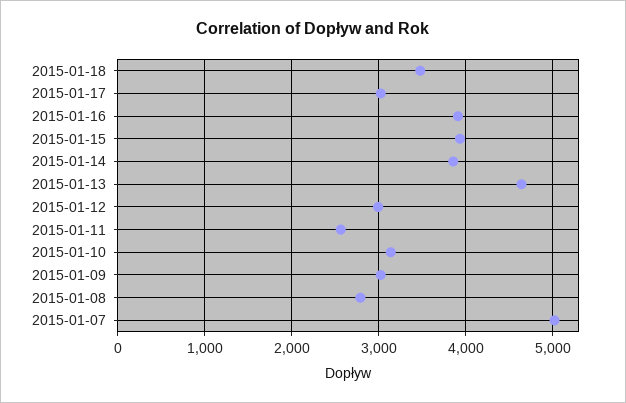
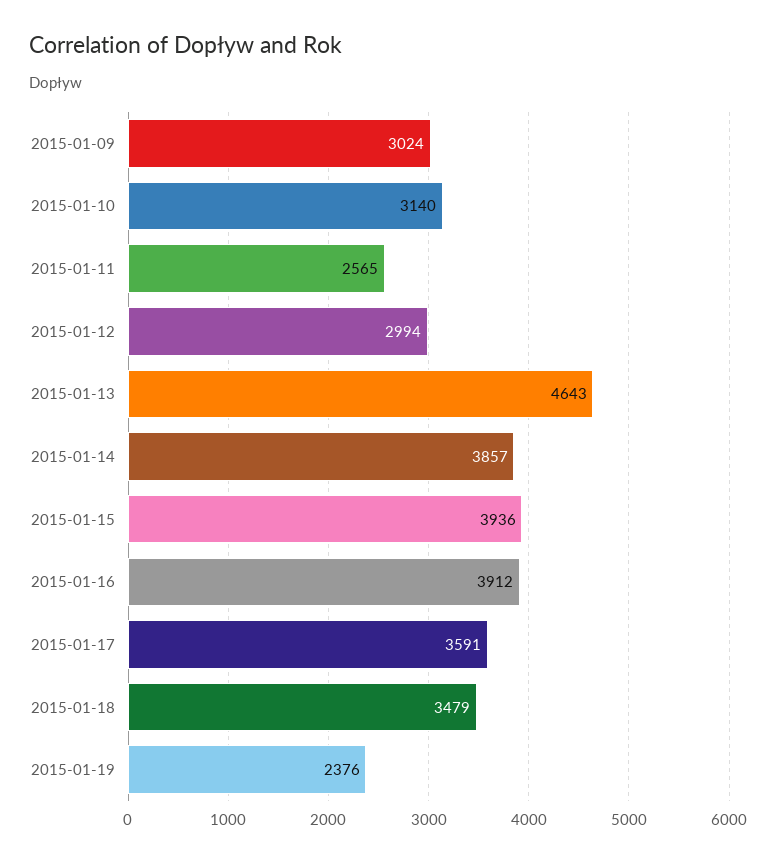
2015-01-17: 3000 -> 3591
2015-01-08: 2800 -> none
2015-01-07: 5000 -> none
2015-01-19: none -> 2376

